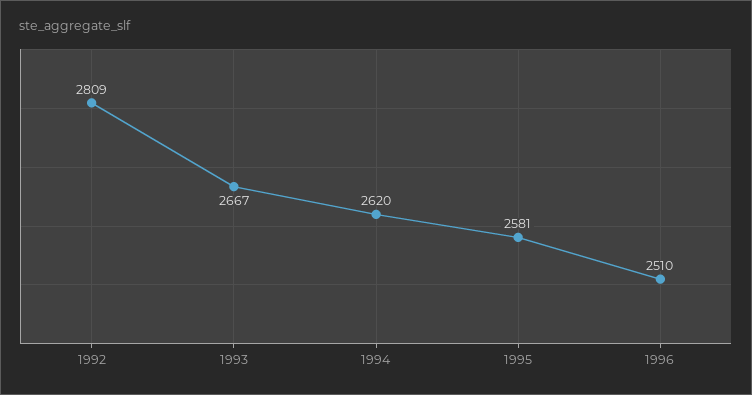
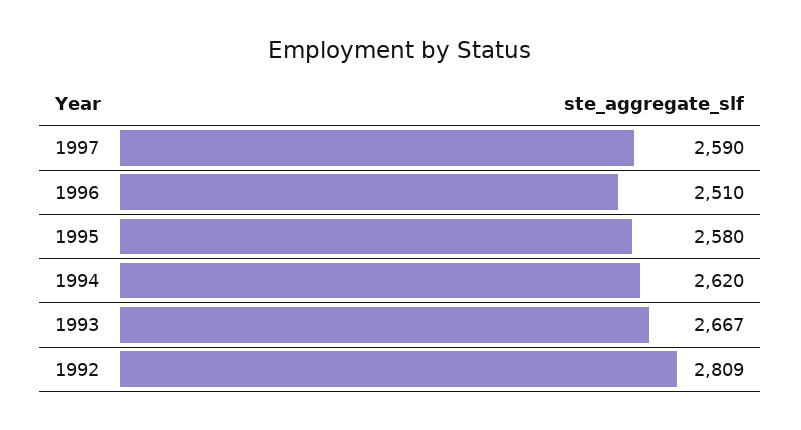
1995: 2581 -> 2580
1997: none -> 2590

